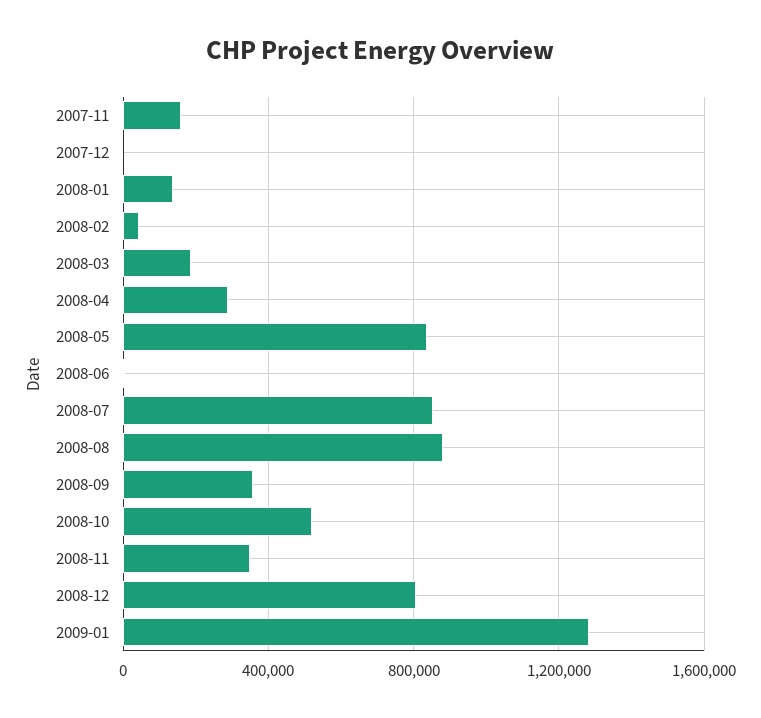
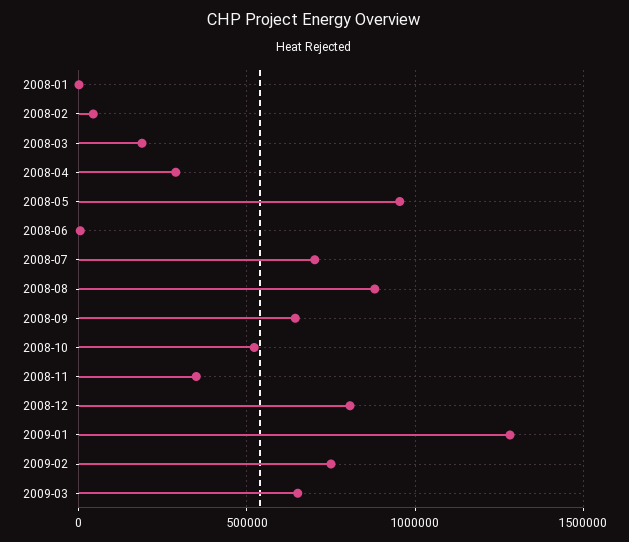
2007-11: 150000 -> none
2007-12: 0 -> none
2008-01: 150000 -> 0
2008-05: 850000 -> 950000
2008-07: 850000 -> 700000
2008-09: 350000 -> 650000
2009-02: none -> 750000
2009-03: none -> 650000

